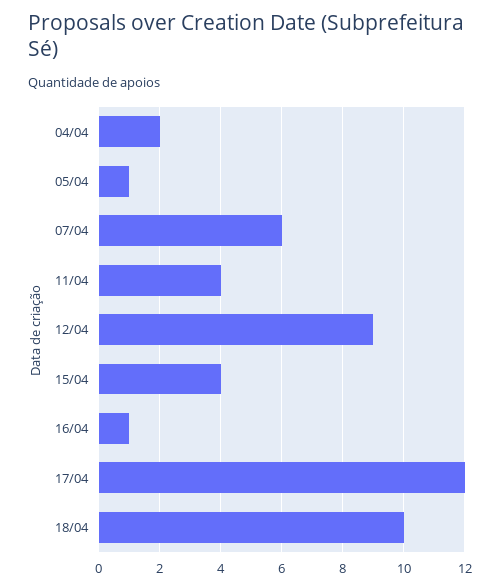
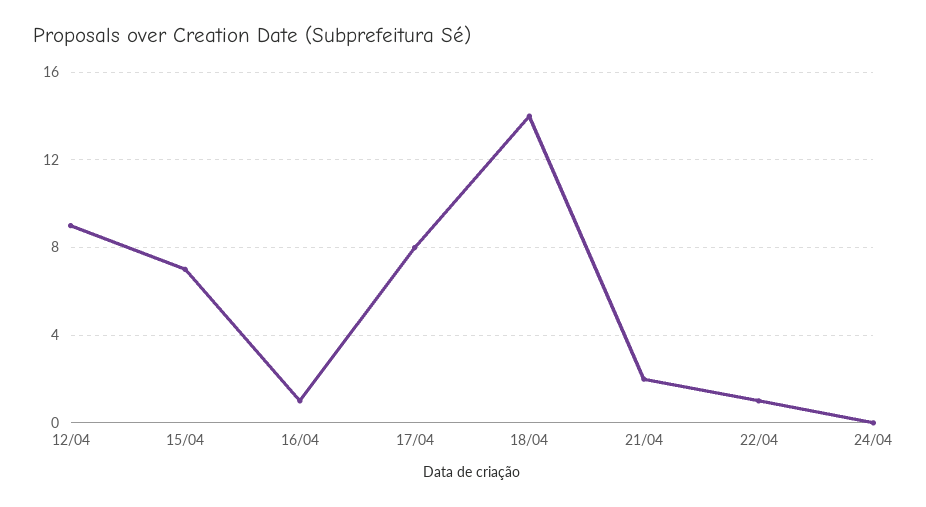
04/04: 2 -> none
05/04: 1 -> none
07/04: 6 -> none
11/04: 4 -> none
15/04: 4 -> 7
17/04: 12 -> 8
18/04: 10 -> 14
21/04: none -> 2
22/04: none -> 1
24/04: none -> 0

